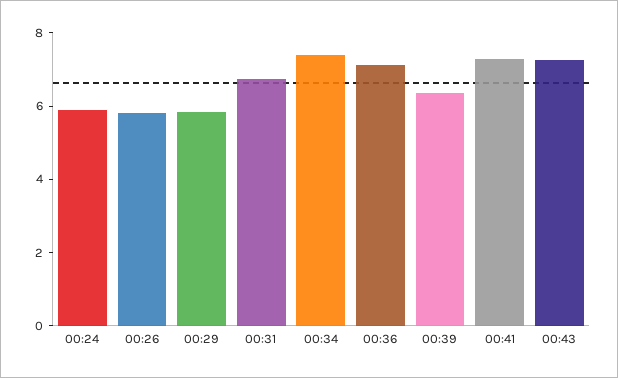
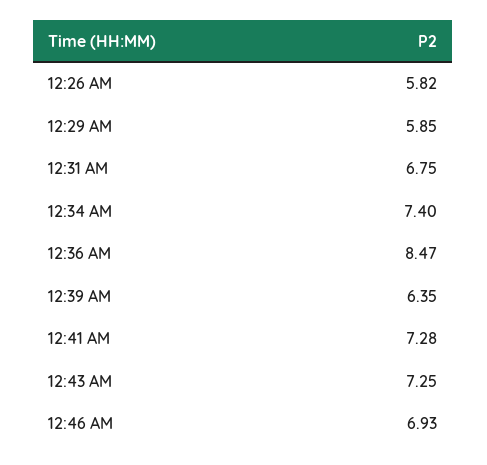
00:24: 6 -> none
00:36: 7 -> 8.47
12:46 AM: none -> 6.93

